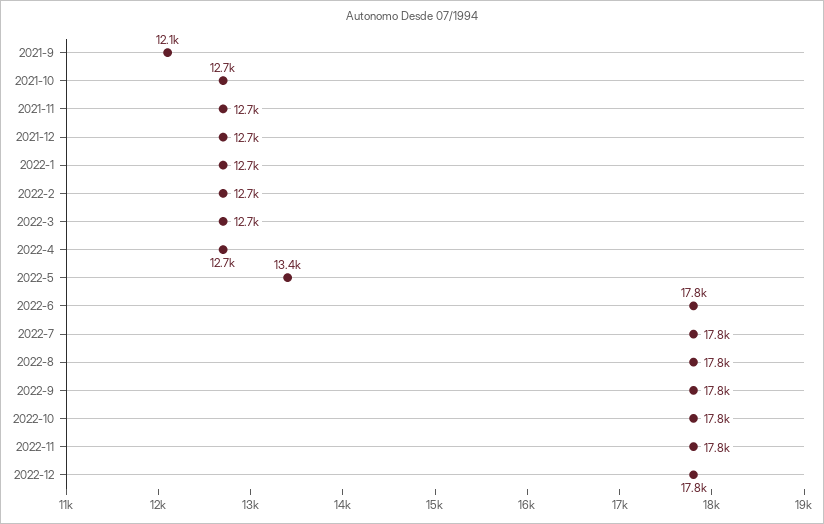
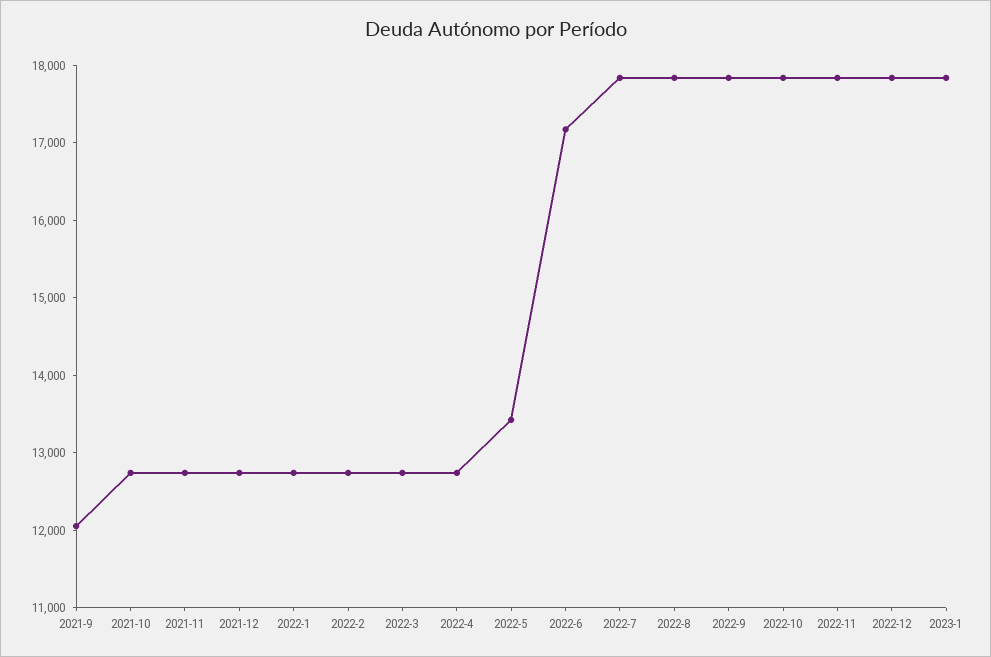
2022-6: 17800 -> 17200
2023-1: none -> 17800

